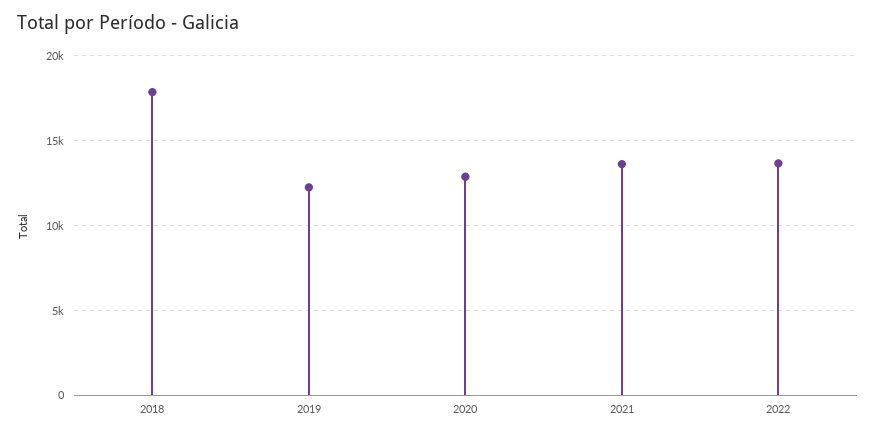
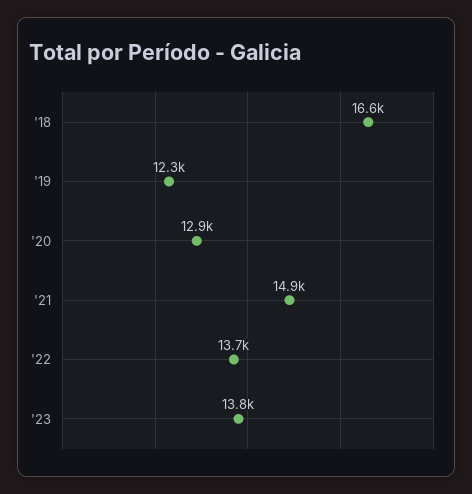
2018: 18000 -> 16600
2021: 13500 -> 14900
'23: none -> 13800

